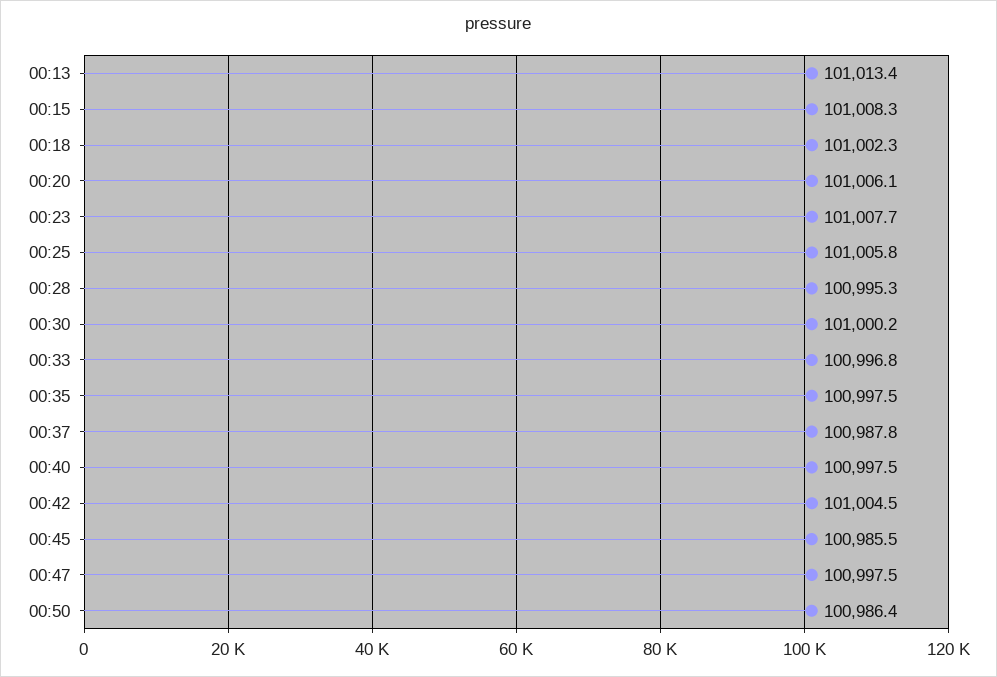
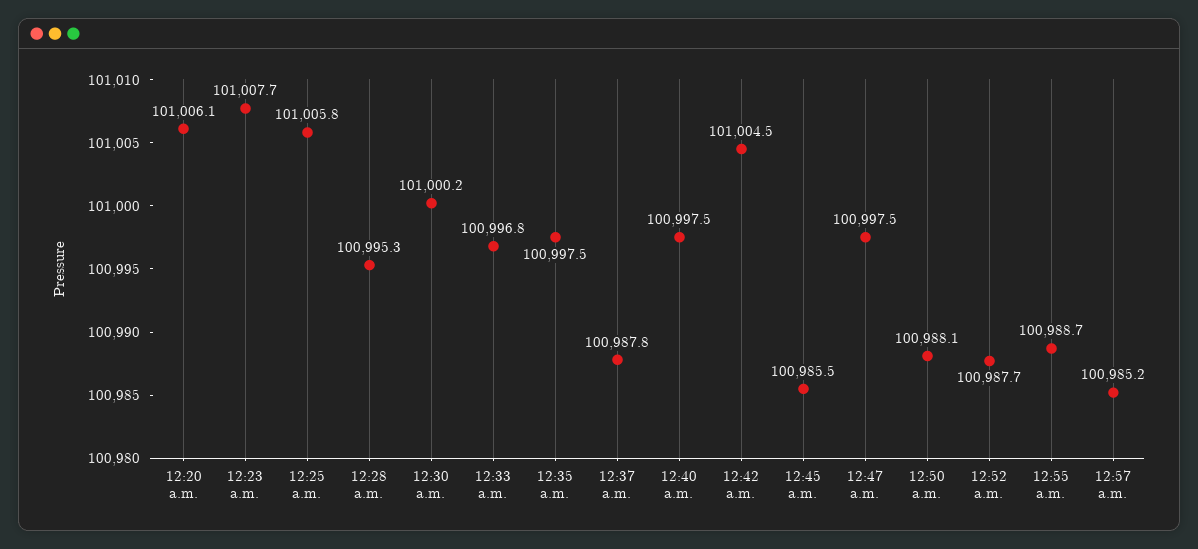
00:13: 101013.4 -> none
00:15: 101008.3 -> none
00:18: 101002.3 -> none
00:50: 100986.4 -> 100988.1
12:52 a.m.: none -> 100987.7
12:55 a.m.: none -> 100988.7
12:57 a.m.: none -> 100985.2

